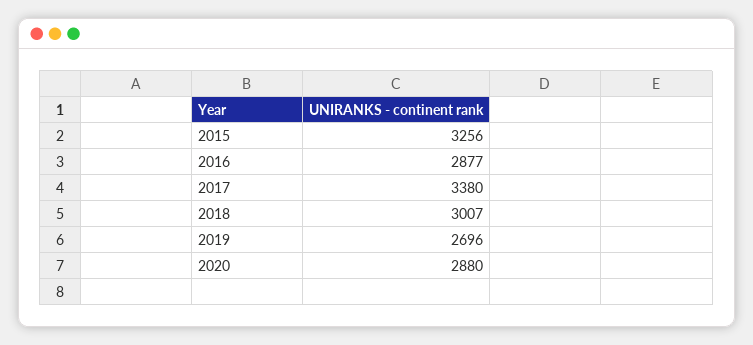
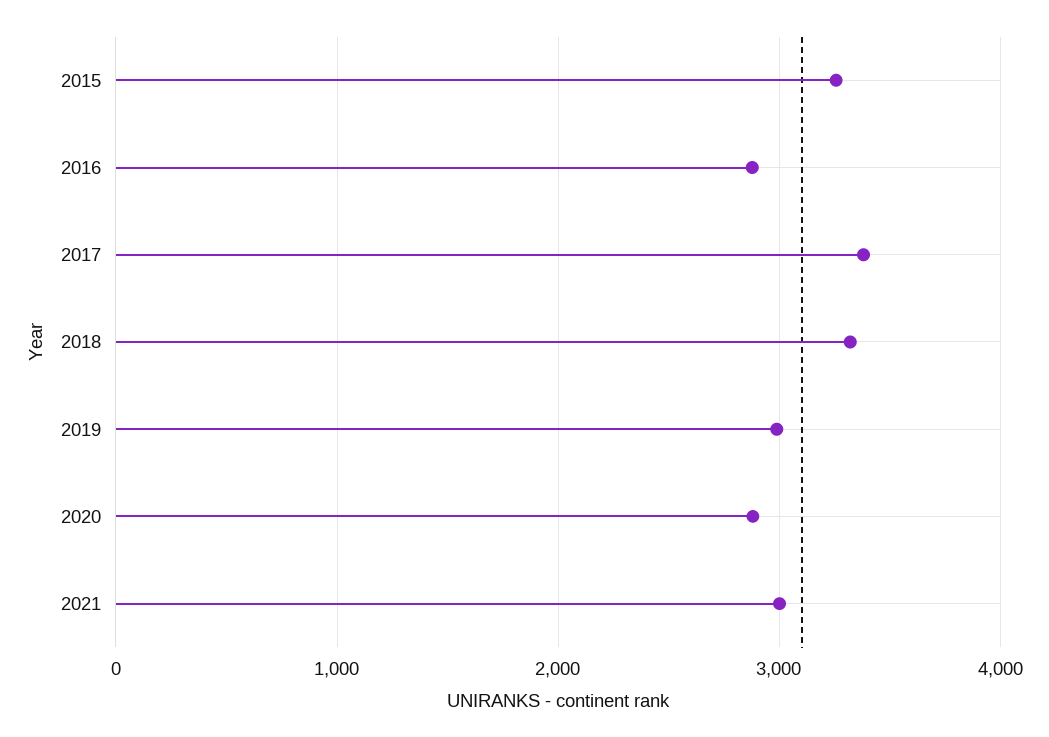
2018: 3007 -> 3300
2019: 2696 -> 3000
2021: none -> 3000

